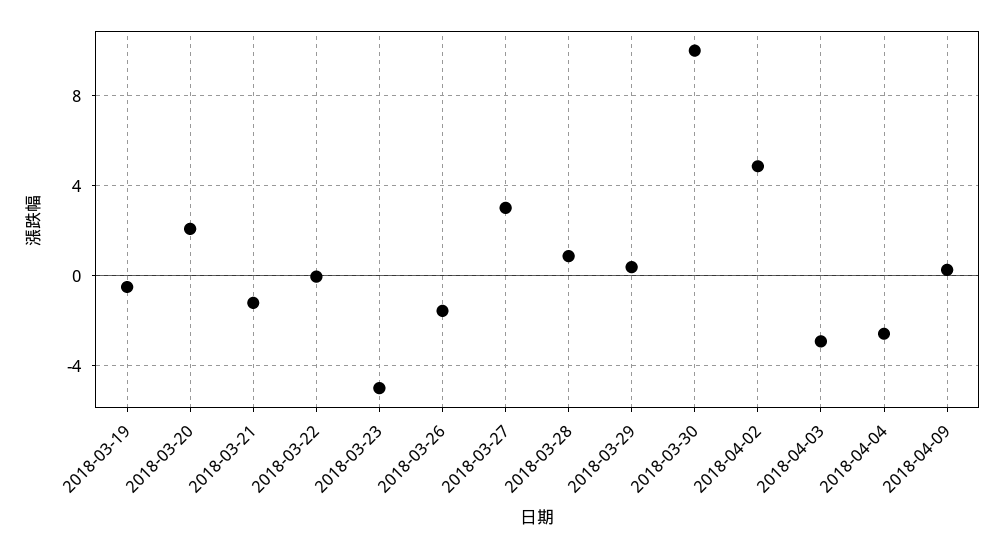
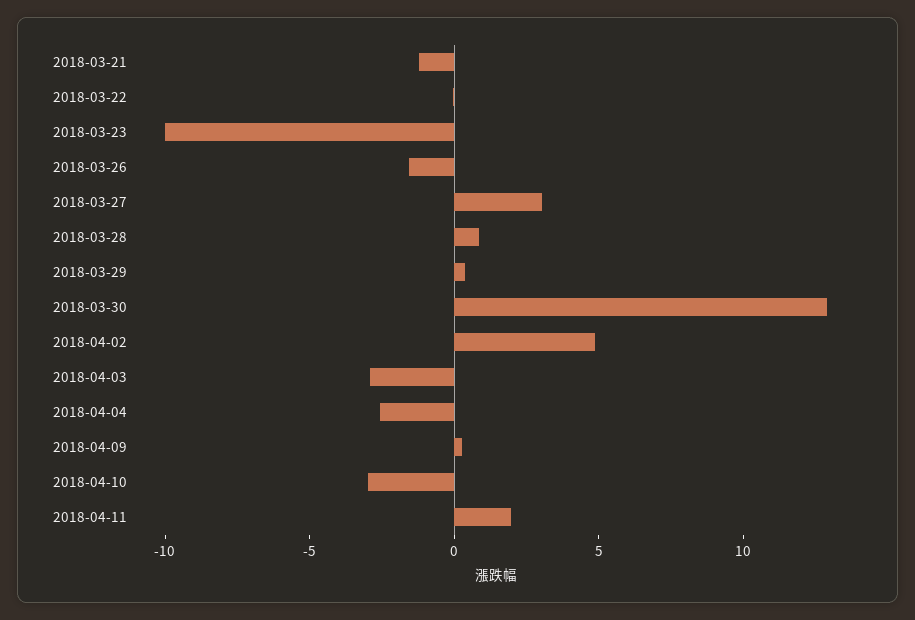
2018-03-19: -0.5 -> none
2018-03-20: 2 -> none
2018-03-23: -5 -> -10
2018-03-30: 10 -> 13
2018-04-10: none -> -3
2018-04-11: none -> 2

